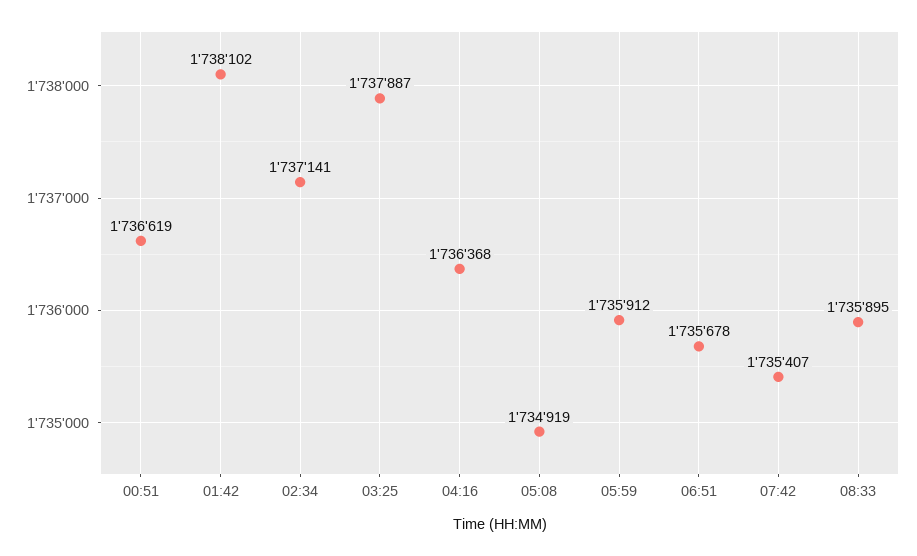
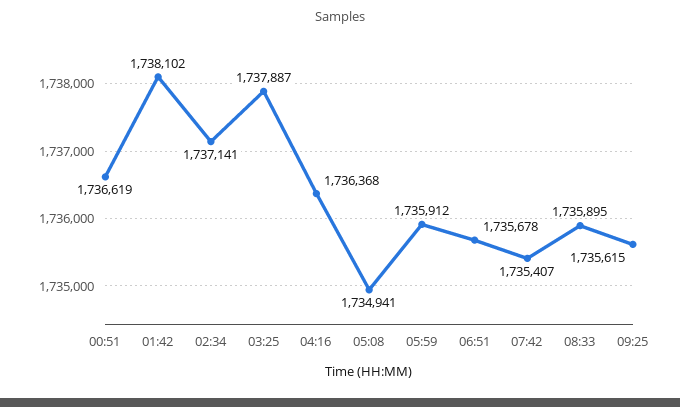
05:08: 1734919 -> 1734941
09:25: none -> 1735615

